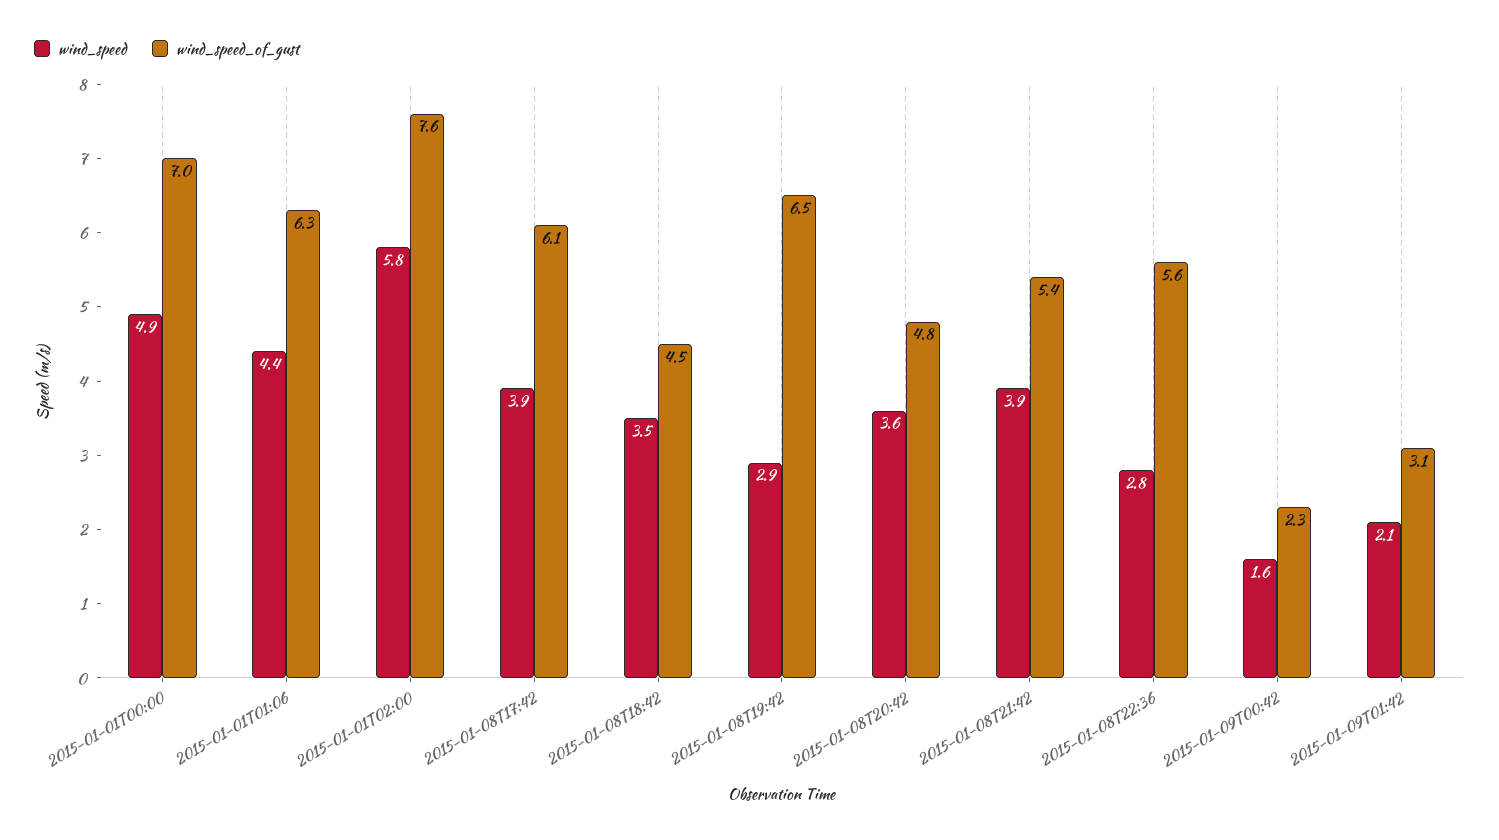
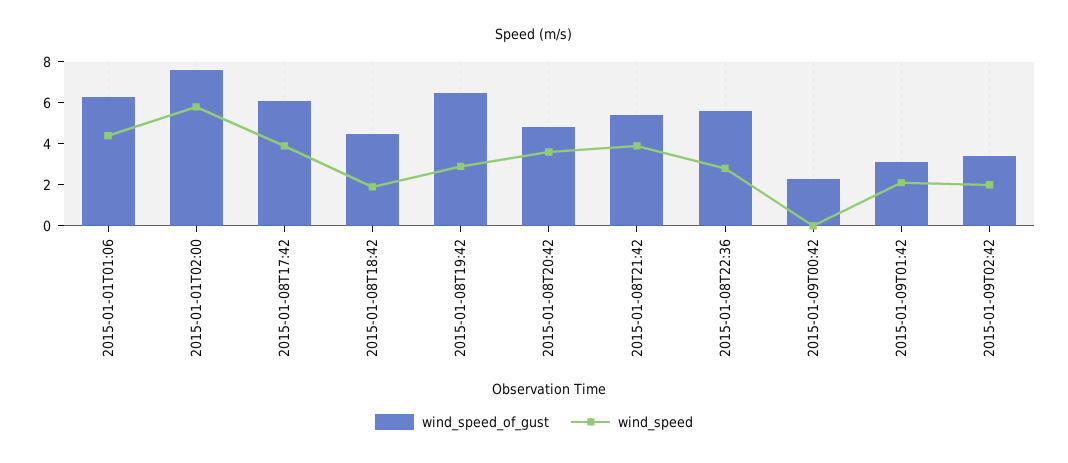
wind_speed, 2015-01-01T00:00: 4.9 -> none
wind_speed_of_gust, 2015-01-01T00:00: 7 -> none
wind_speed, 2015-01-08T18:42: 3.5 -> 2
wind_speed, 2015-01-09T00:42: 1.6 -> 0
wind_speed_of_gust, 2015-01-09T02:42: none -> 3.5
wind_speed, 2015-01-09T02:42: none -> 2

